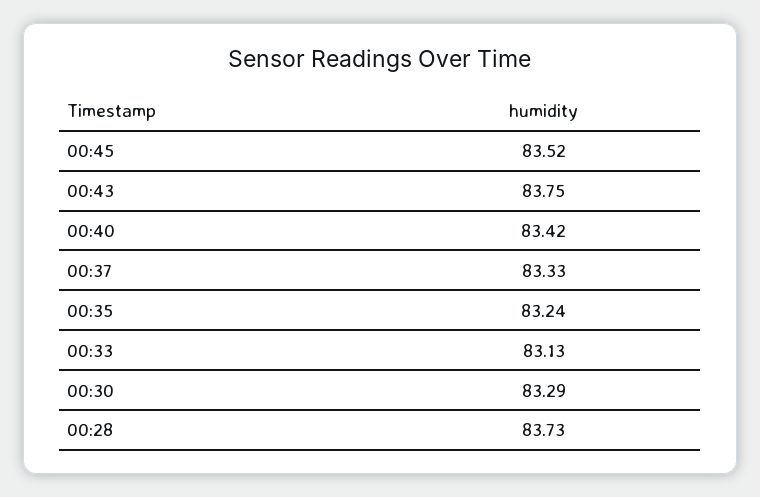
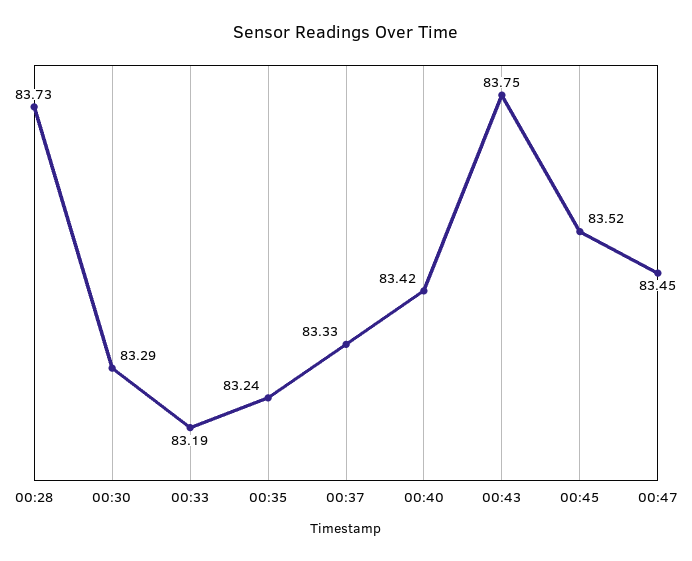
00:33: 83.13 -> 83.19
00:47: none -> 83.45

